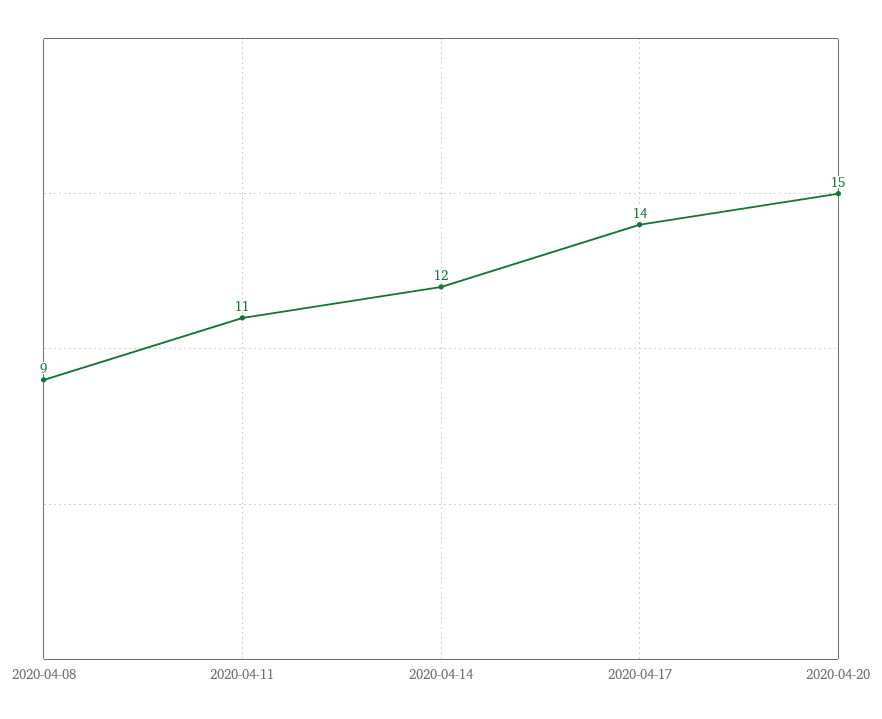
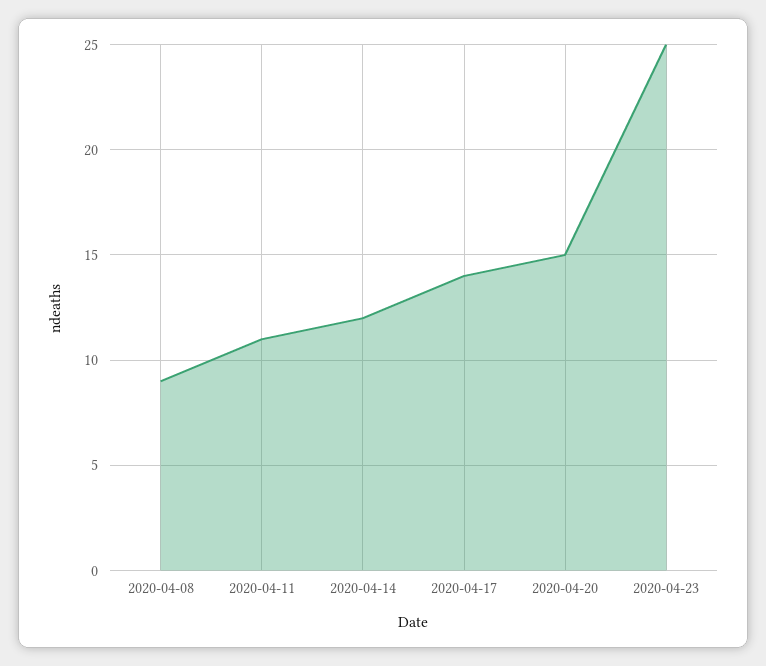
2020-04-23: none -> 25

